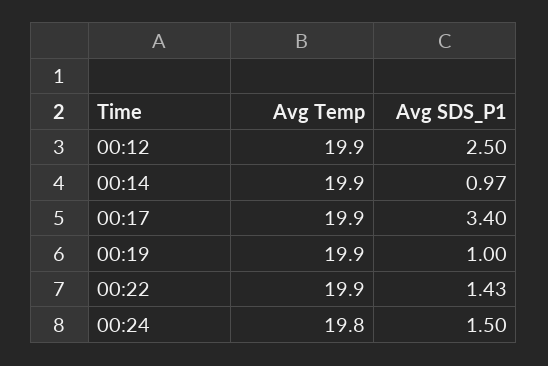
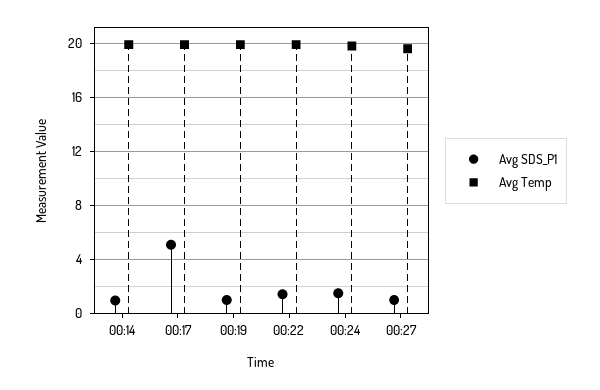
Avg Temp, 00:12: 19.9 -> none
Avg SDS_P1, 00:12: 2.5 -> none
Avg SDS_P1, 00:17: 3.4 -> 5
Avg SDS_P1, 00:27: none -> 1
Avg Temp, 00:27: none -> 19.5

